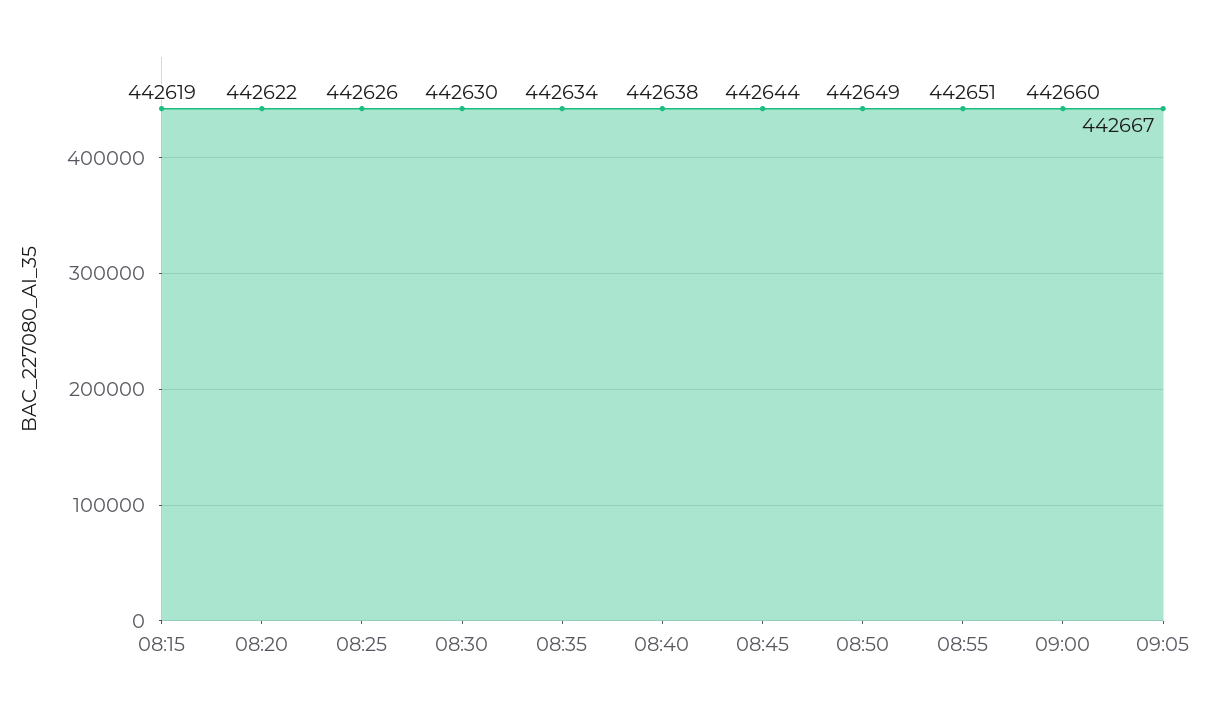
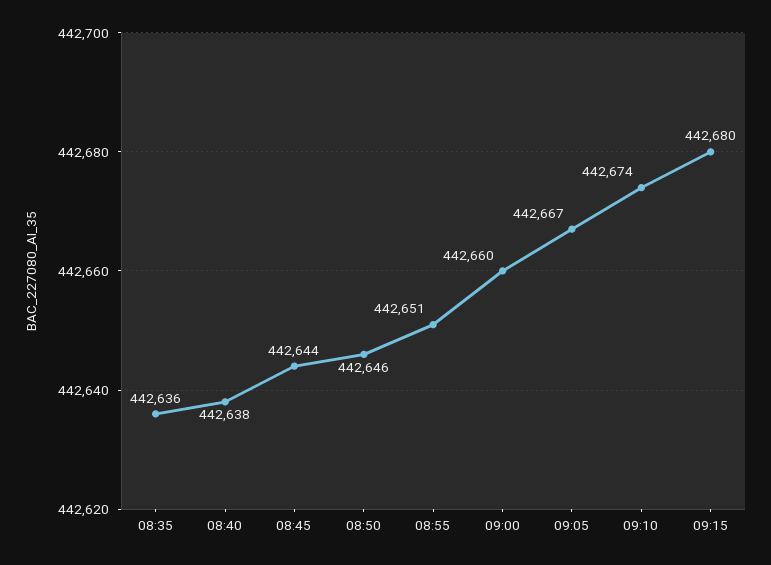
08:15: 442619 -> none
08:20: 442622 -> none
08:25: 442626 -> none
08:30: 442630 -> none
08:35: 442634 -> 442636
08:50: 442649 -> 442646
09:10: none -> 442674
09:15: none -> 442680

